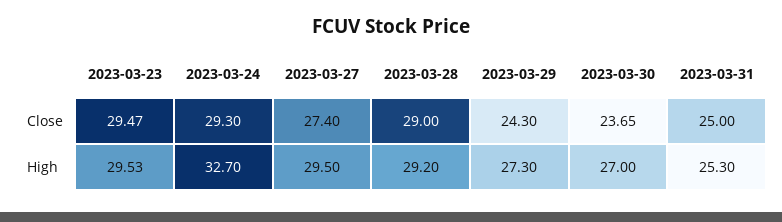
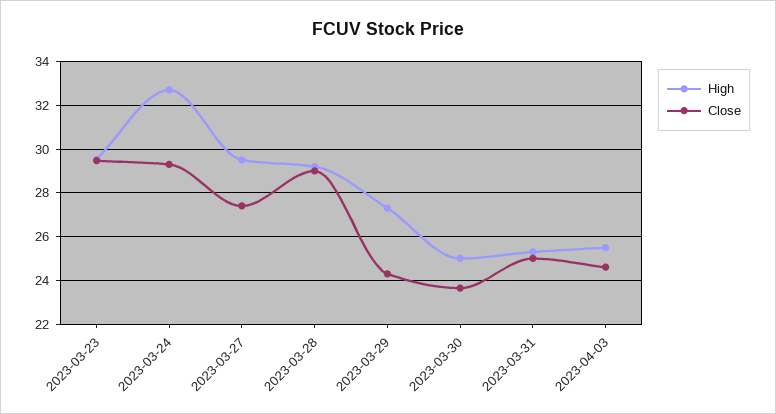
High, 2023-03-30: 27 -> 25
High, 2023-04-03: none -> 25.5
Close, 2023-04-03: none -> 24.5

